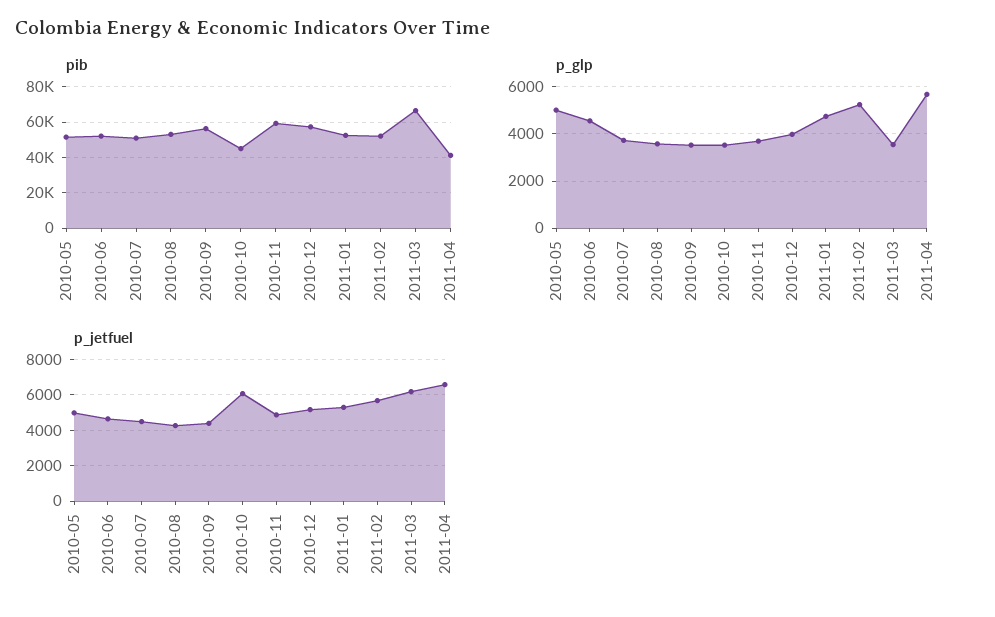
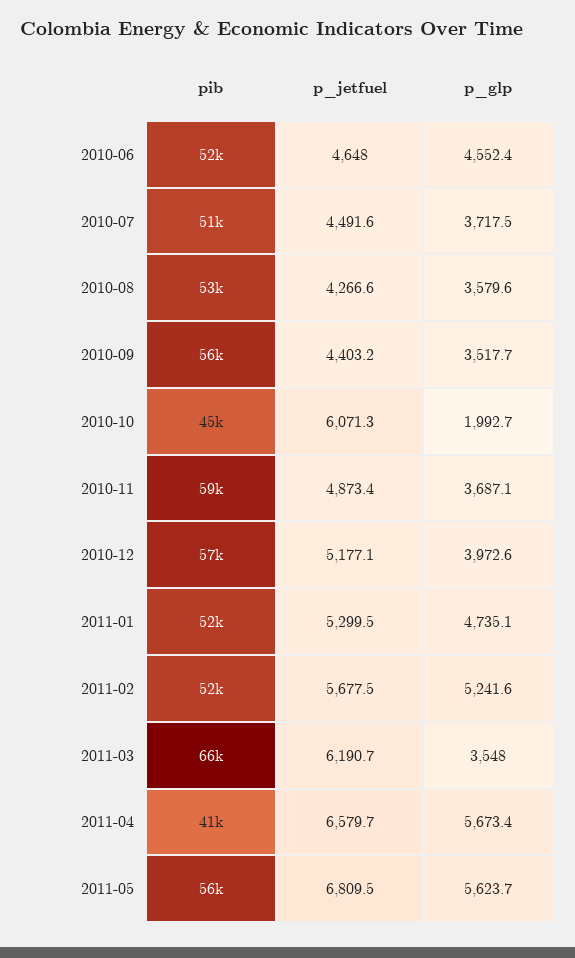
pib, 2010-05: 50000 -> none
p_glp, 2010-05: 5000 -> none
p_glp, 2010-10: 3500 -> 1992.7
p_jetfuel, 2010-05: 5000 -> none
pib, 2011-05: none -> 56000
p_jetfuel, 2011-05: none -> 6809.5
p_glp, 2011-05: none -> 5623.7

